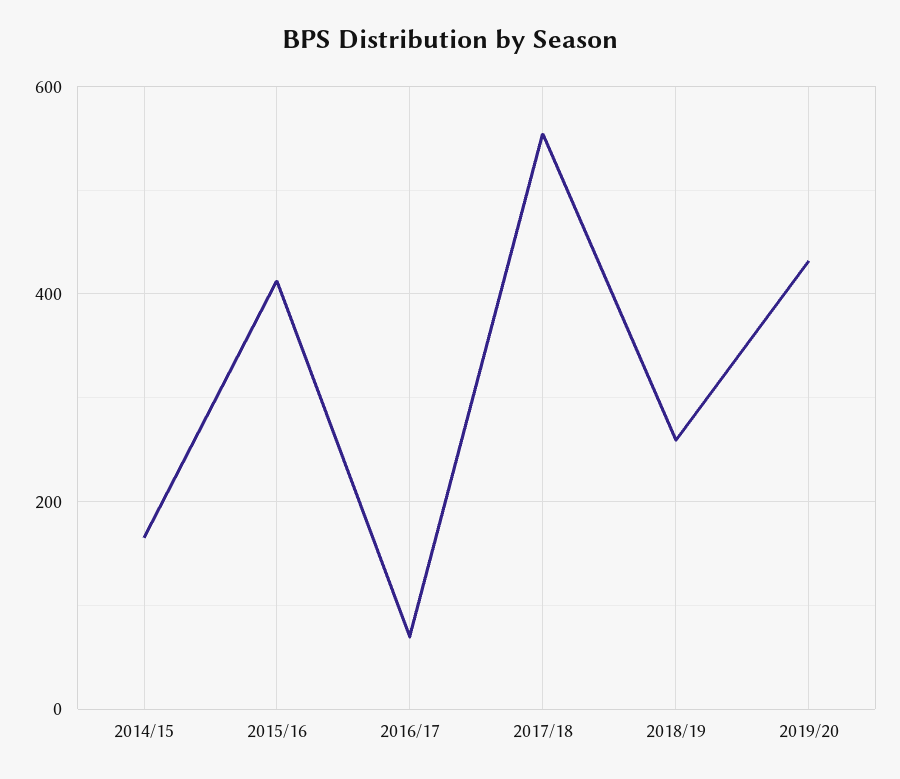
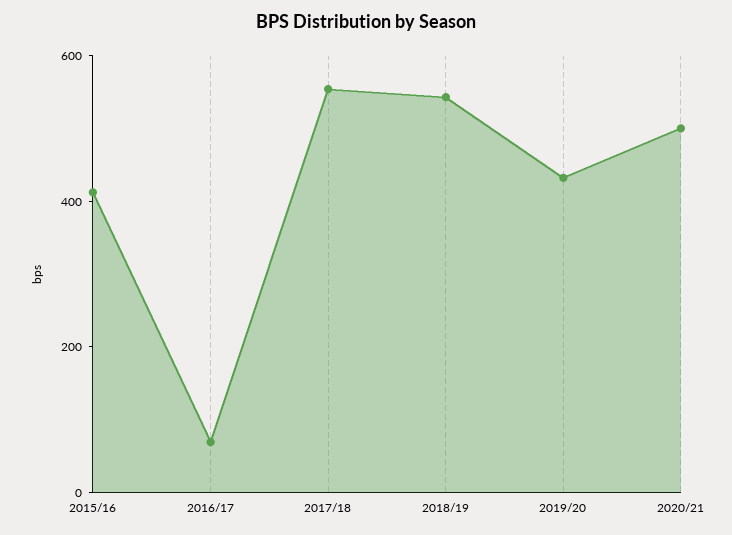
2014/15: 160 -> none
2018/19: 260 -> 550
2020/21: none -> 500

